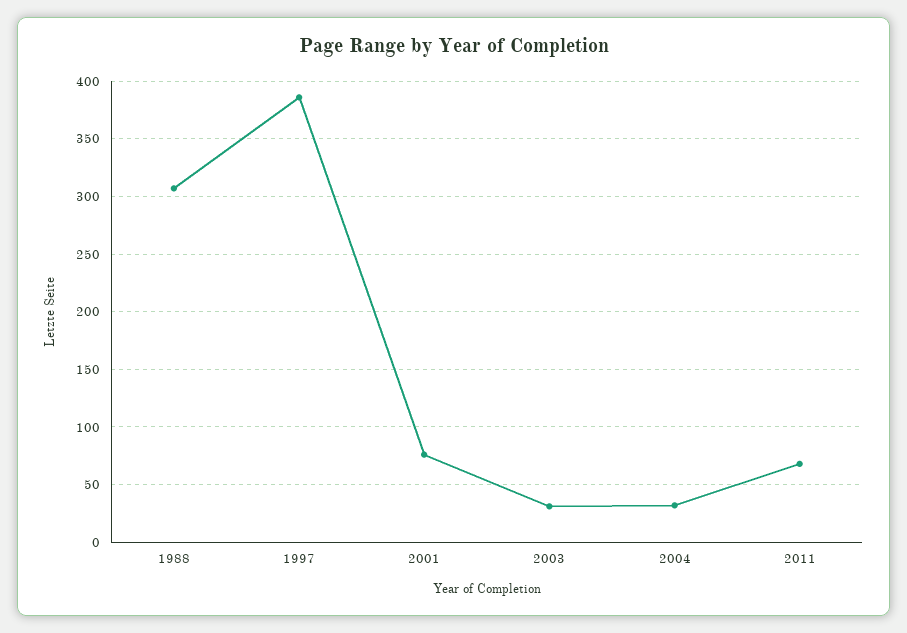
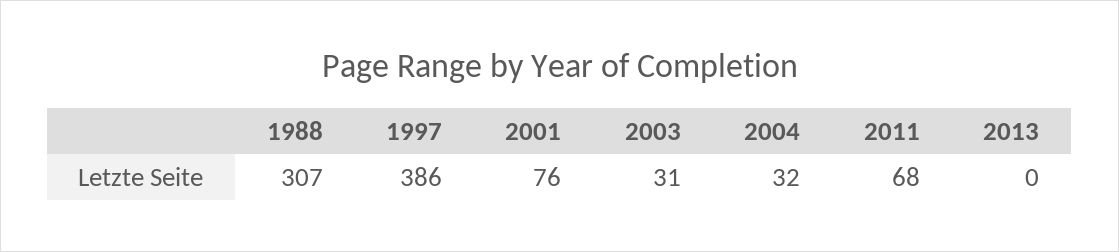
2013: none -> 0

